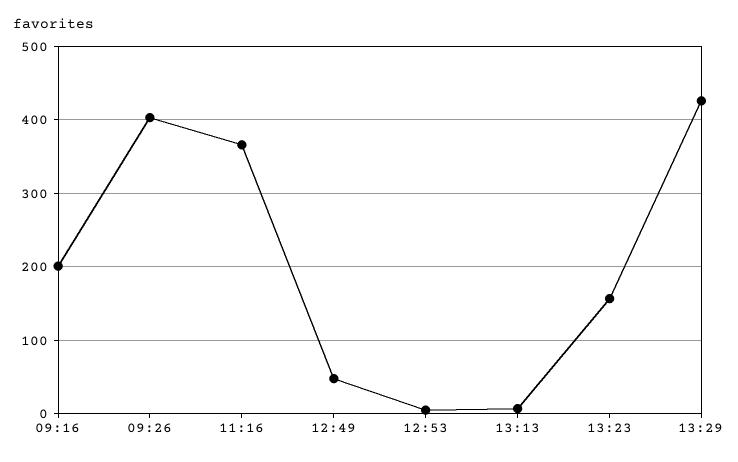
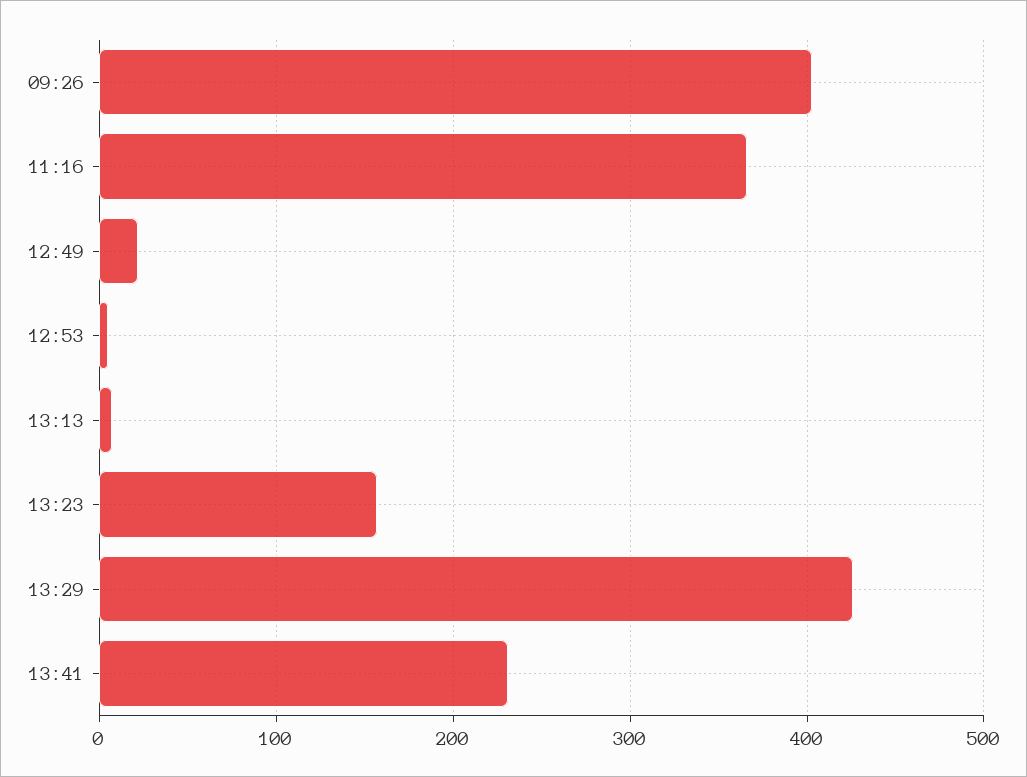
09:16: 200 -> none
12:49: 50 -> 20
13:41: none -> 230

